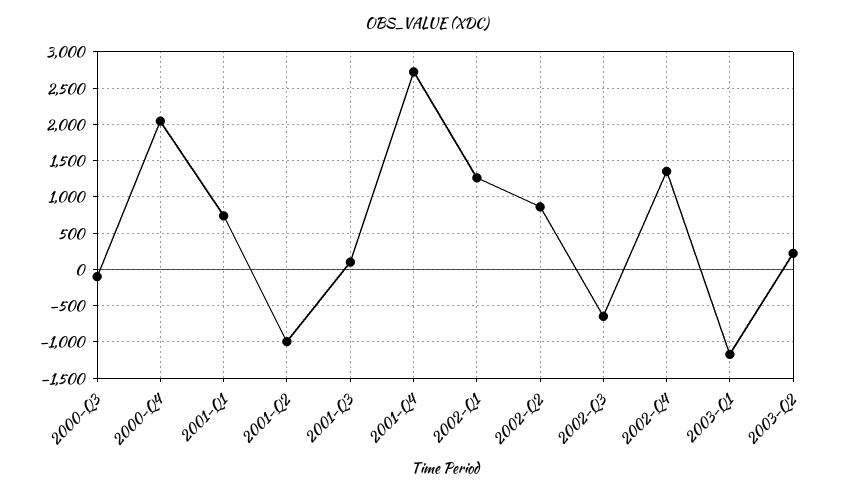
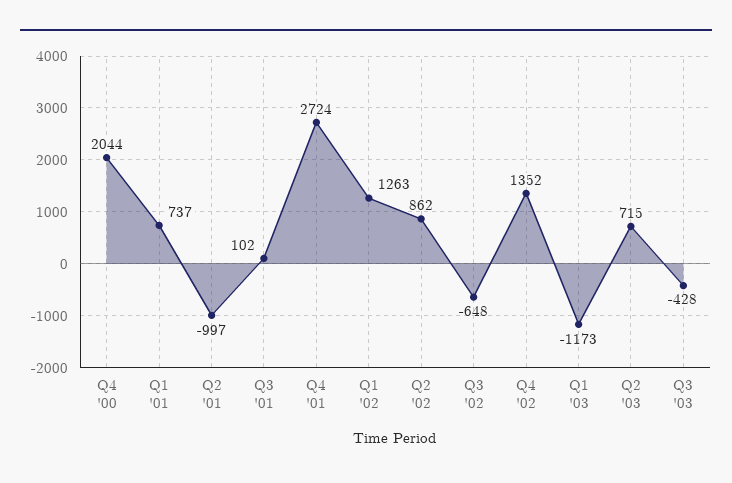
2000-Q3: -100 -> none
2003-Q2: 200 -> 715
Q3 '03: none -> -428

